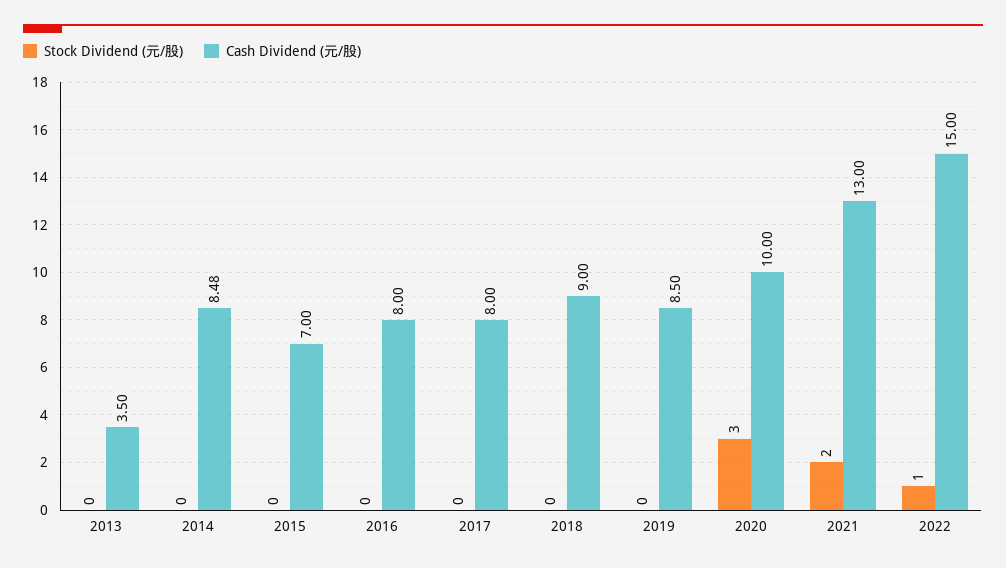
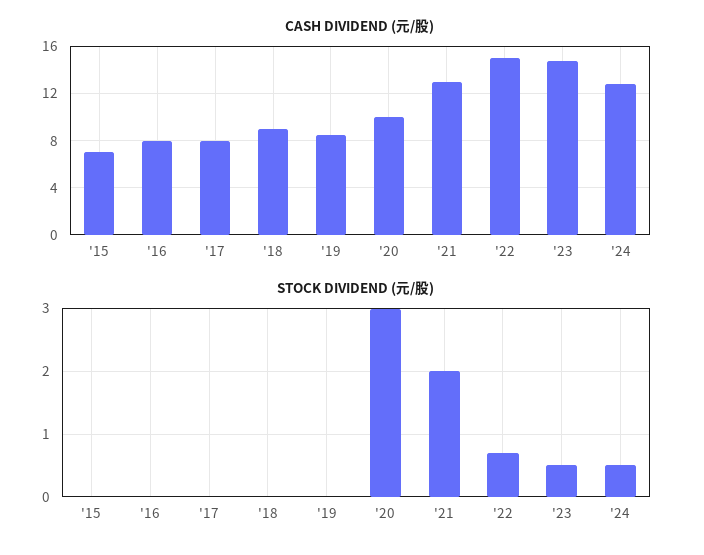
Stock Dividend (元/股), 2013: 0 -> none
Cash Dividend (元/股), 2013: 3.5 -> none
Stock Dividend (元/股), 2014: 0 -> none
Cash Dividend (元/股), 2014: 8.48 -> none
Stock Dividend (元/股), 2022: 1 -> 0.7
Cash Dividend (元/股), '23: none -> 15
Cash Dividend (元/股), '24: none -> 13
Stock Dividend (元/股), '23: none -> 0.5
Stock Dividend (元/股), '24: none -> 0.5

